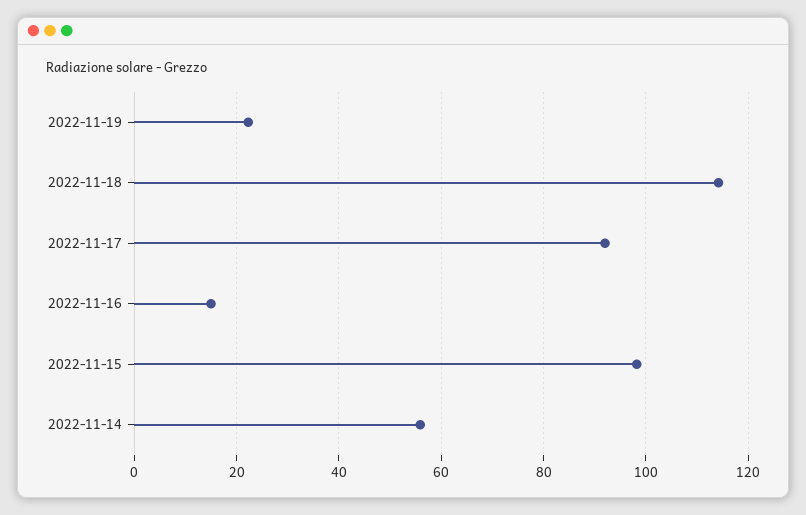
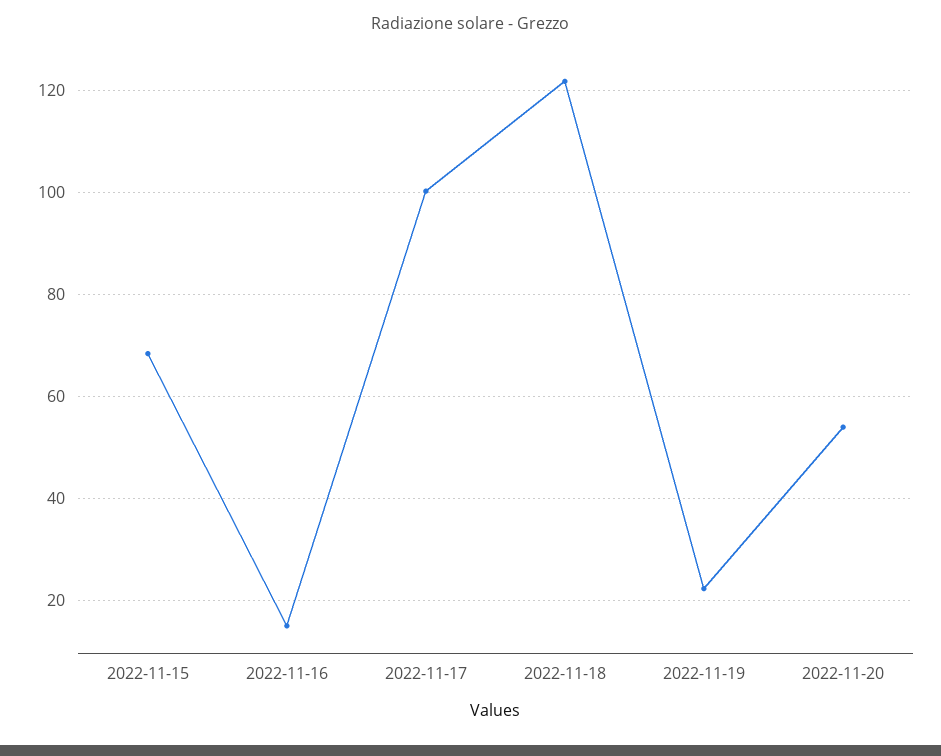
2022-11-18: 114 -> 122
2022-11-17: 92 -> 100
2022-11-15: 98 -> 68
2022-11-14: 56 -> none
2022-11-20: none -> 54

